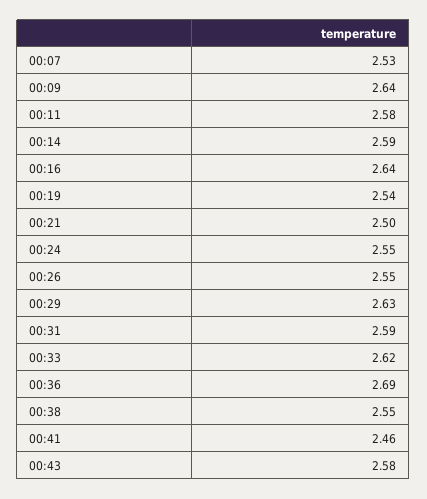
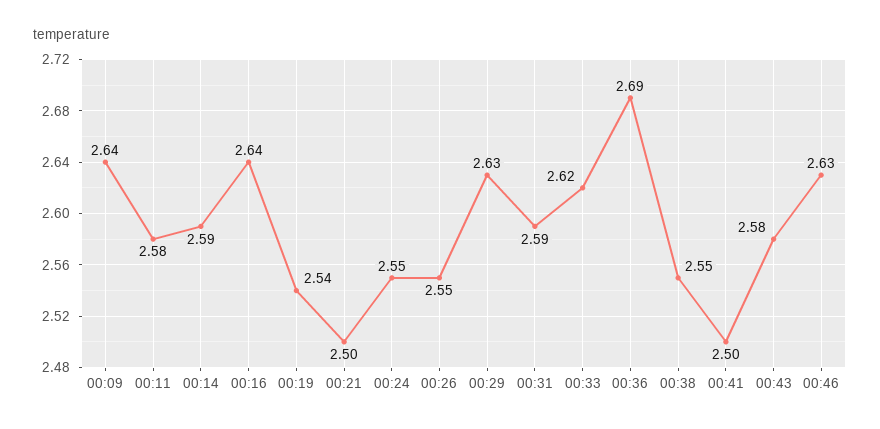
00:07: 2.53 -> none
00:41: 2.46 -> 2.5
00:46: none -> 2.63

